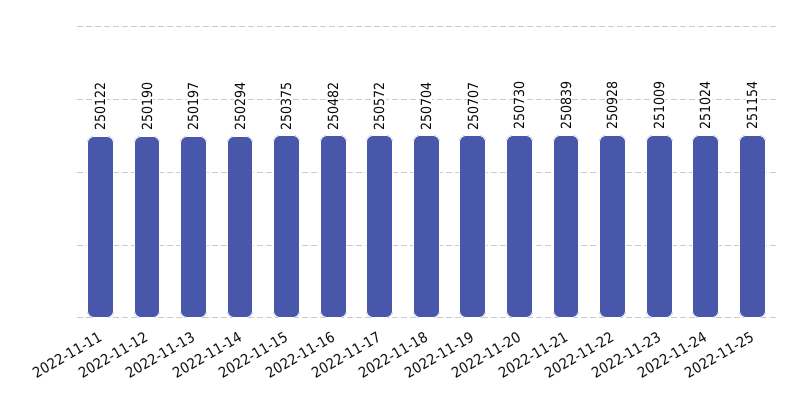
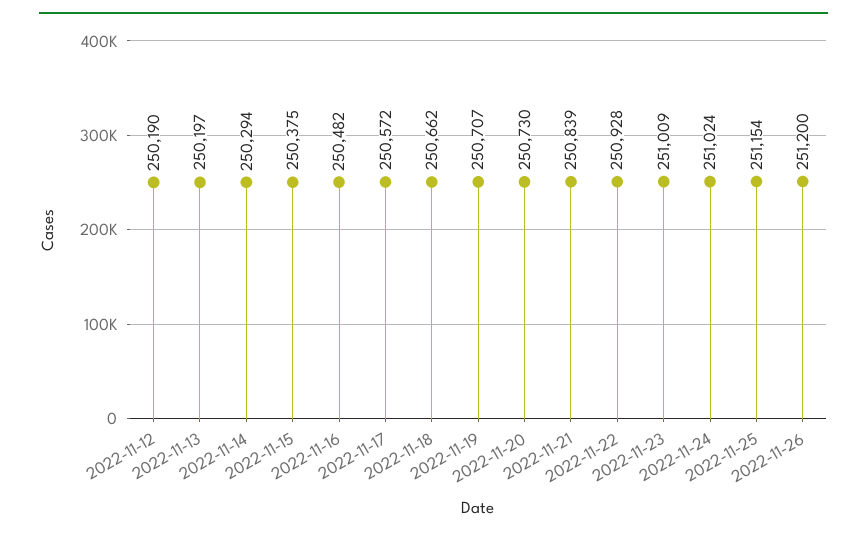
2022-11-11: 250122 -> none
2022-11-18: 250704 -> 250662
2022-11-26: none -> 251200

